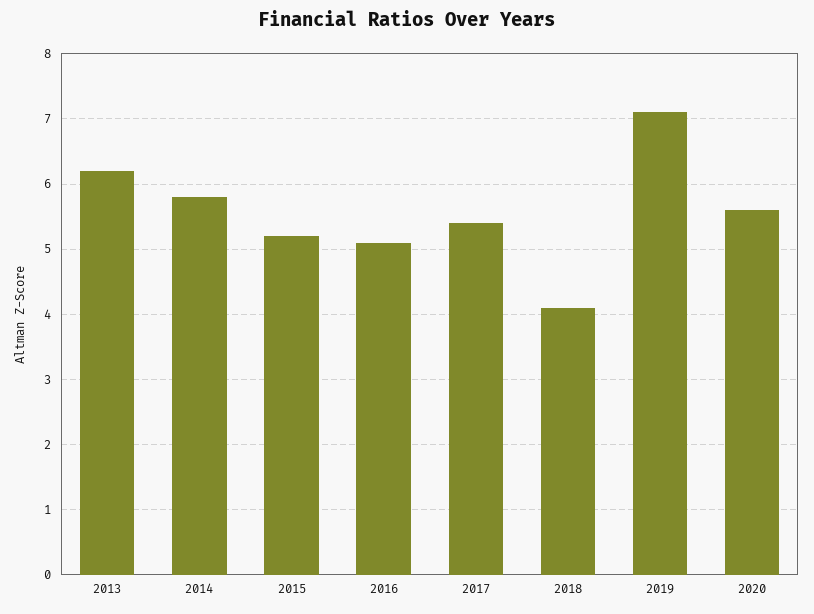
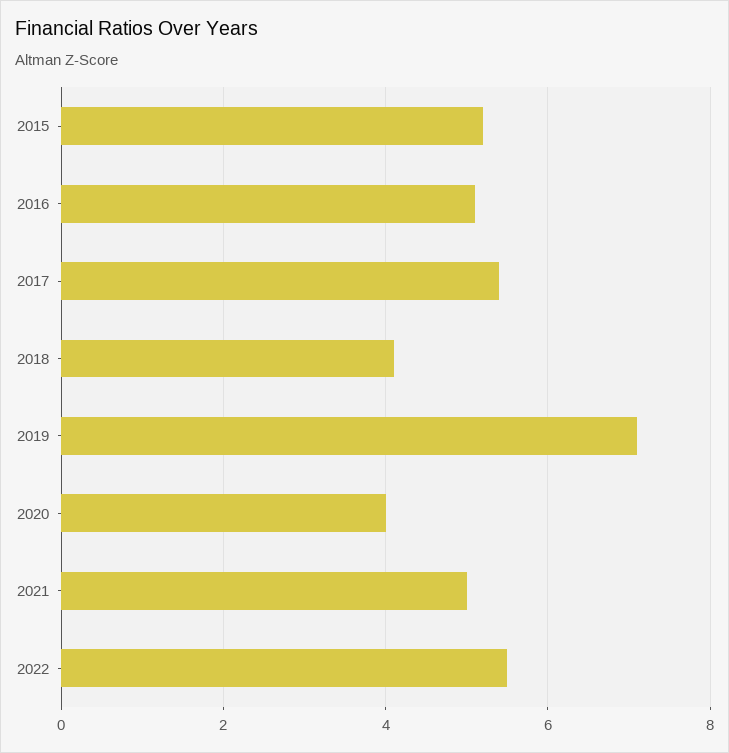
2013: 6.2 -> none
2014: 5.8 -> none
2020: 5.6 -> 4
2021: none -> 5
2022: none -> 5.5

